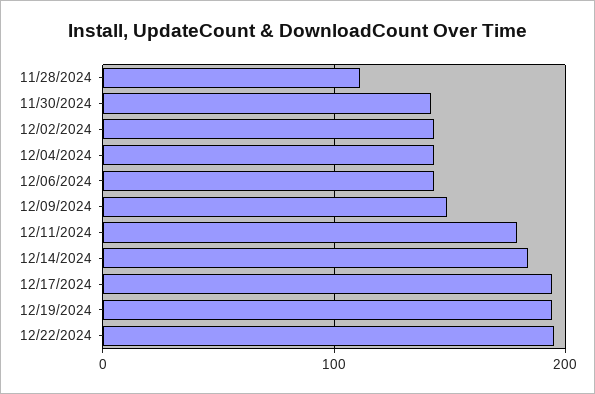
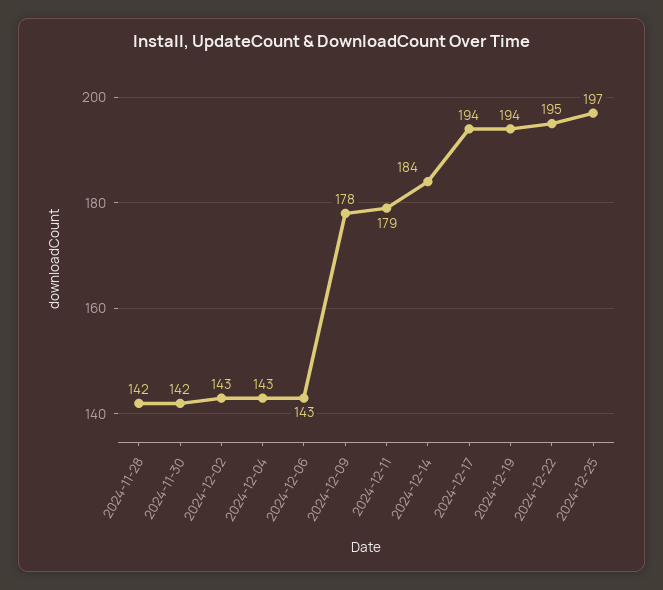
11/28/2024: 110 -> 142
12/09/2024: 150 -> 178
2024-12-25: none -> 197

